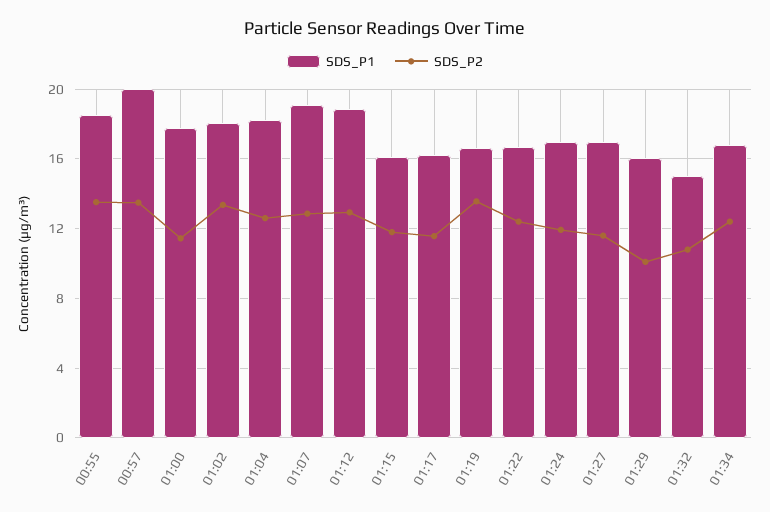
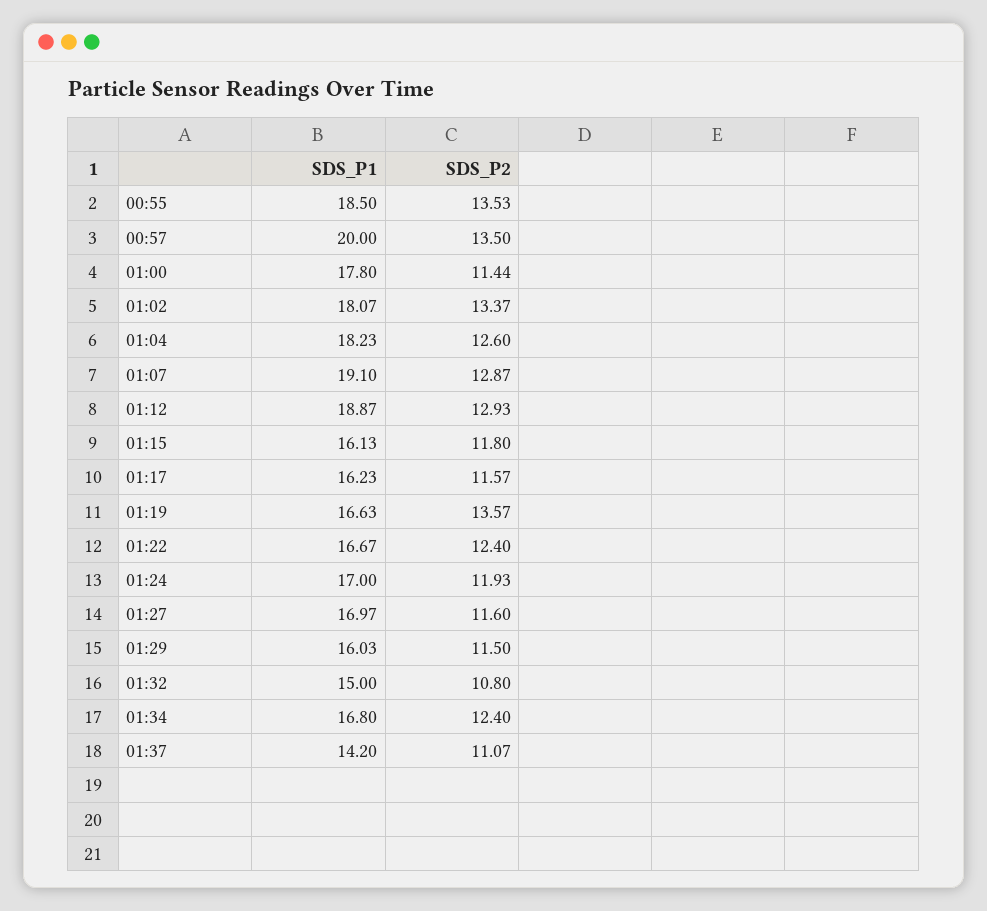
SDS_P2, 01:29: 10 -> 11.5
SDS_P1, 01:37: none -> 14.2
SDS_P2, 01:37: none -> 11.07

